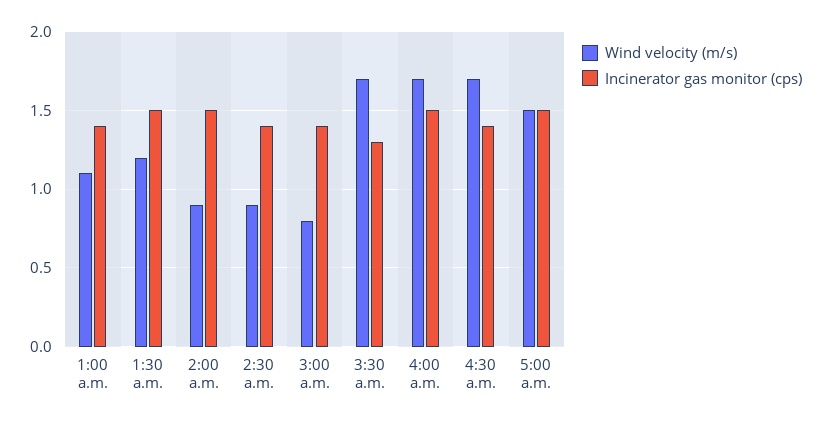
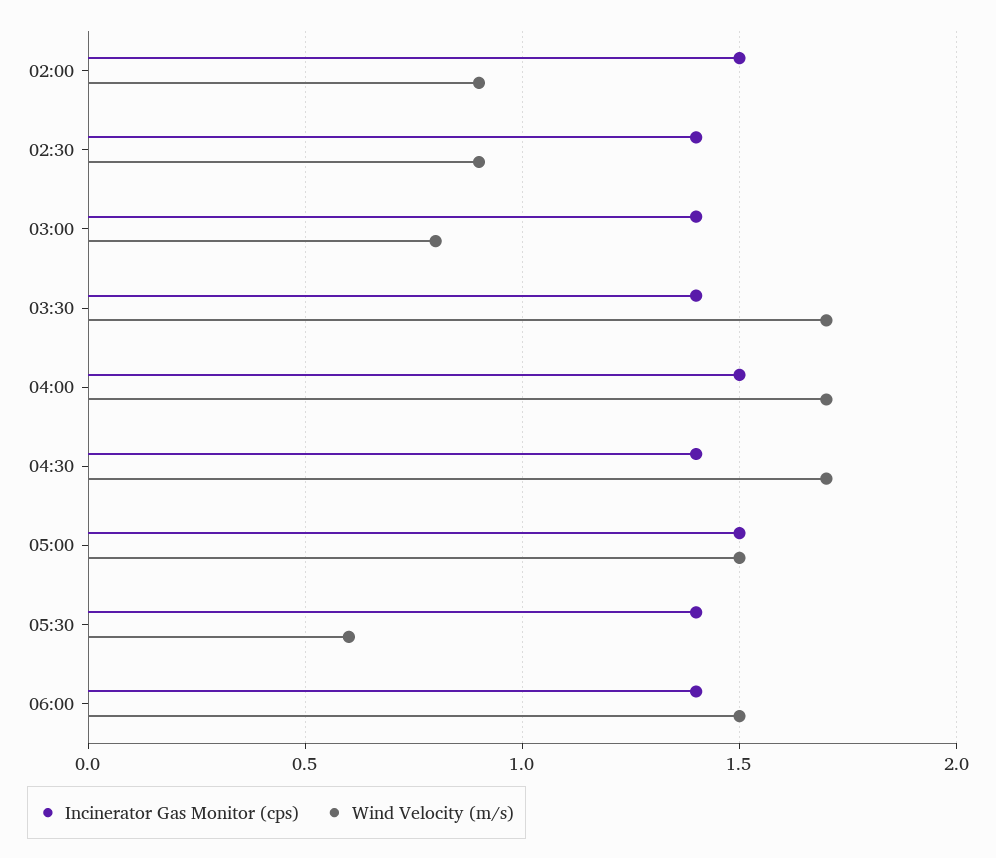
Wind velocity (m/s), 1:00 a.m.: 1.1 -> none
Incinerator gas monitor (cps), 1:00 a.m.: 1.4 -> none
Wind velocity (m/s), 1:30 a.m.: 1.2 -> none
Incinerator gas monitor (cps), 1:30 a.m.: 1.5 -> none
Incinerator gas monitor (cps), 3:30 a.m.: 1.3 -> 1.4
Incinerator gas monitor (cps), 05:30: none -> 1.4
Wind velocity (m/s), 05:30: none -> 0.6
Incinerator gas monitor (cps), 06:00: none -> 1.4
Wind velocity (m/s), 06:00: none -> 1.5

